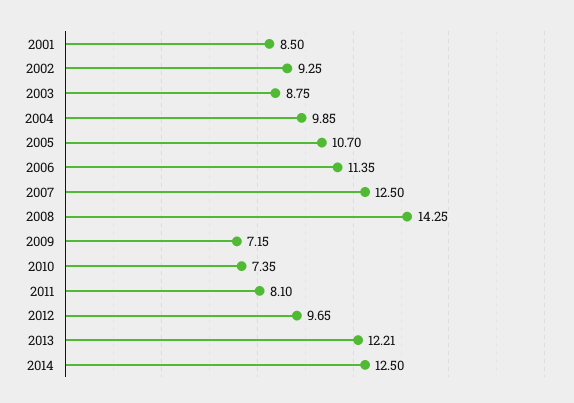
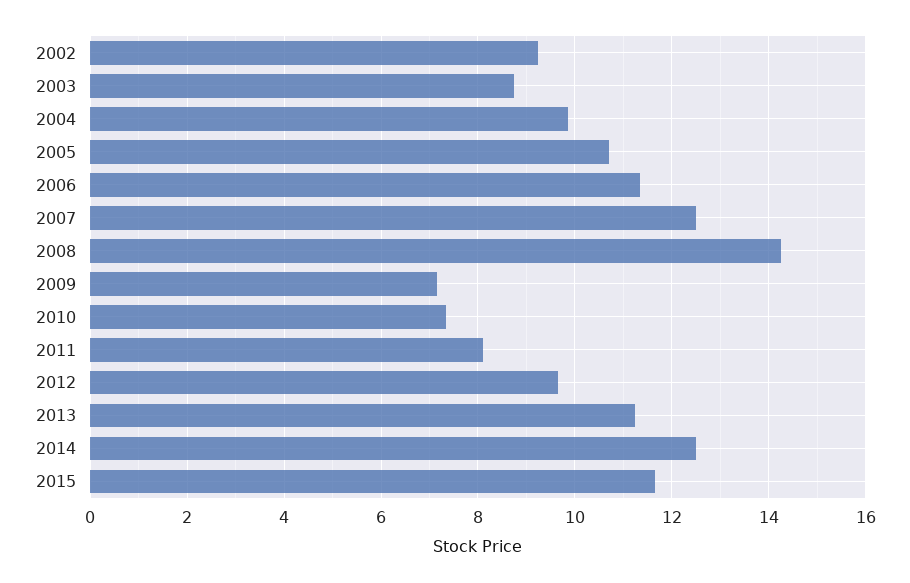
2001: 8.5 -> none
2013: 12.21 -> 11.2
2015: none -> 11.6

